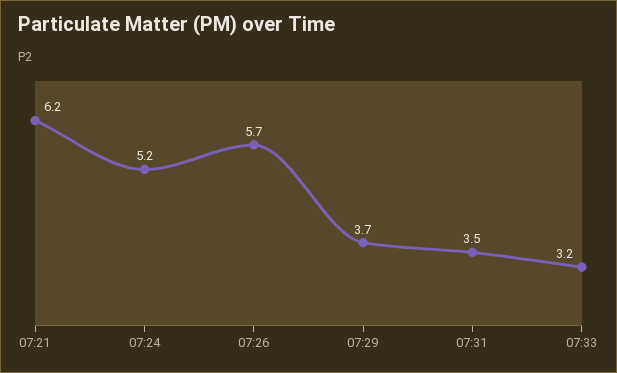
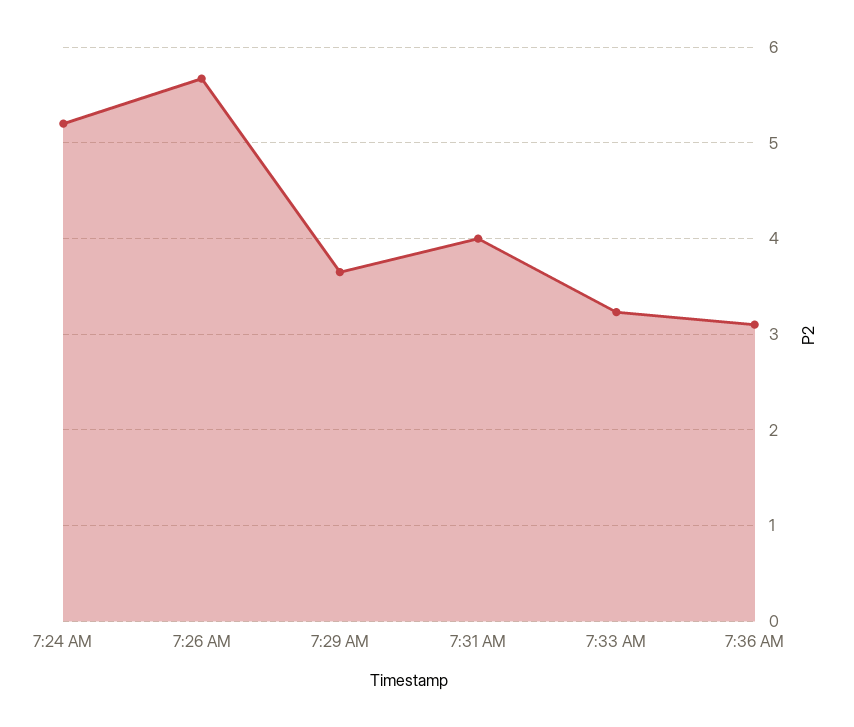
07:21: 6.2 -> none
07:31: 3.5 -> 4
7:36 AM: none -> 3.1

